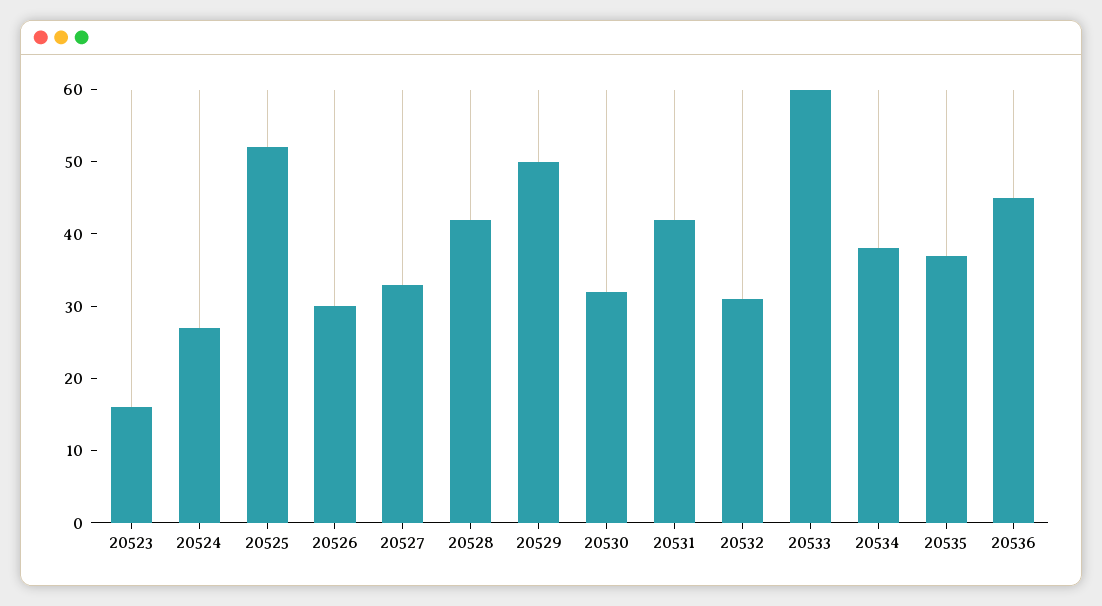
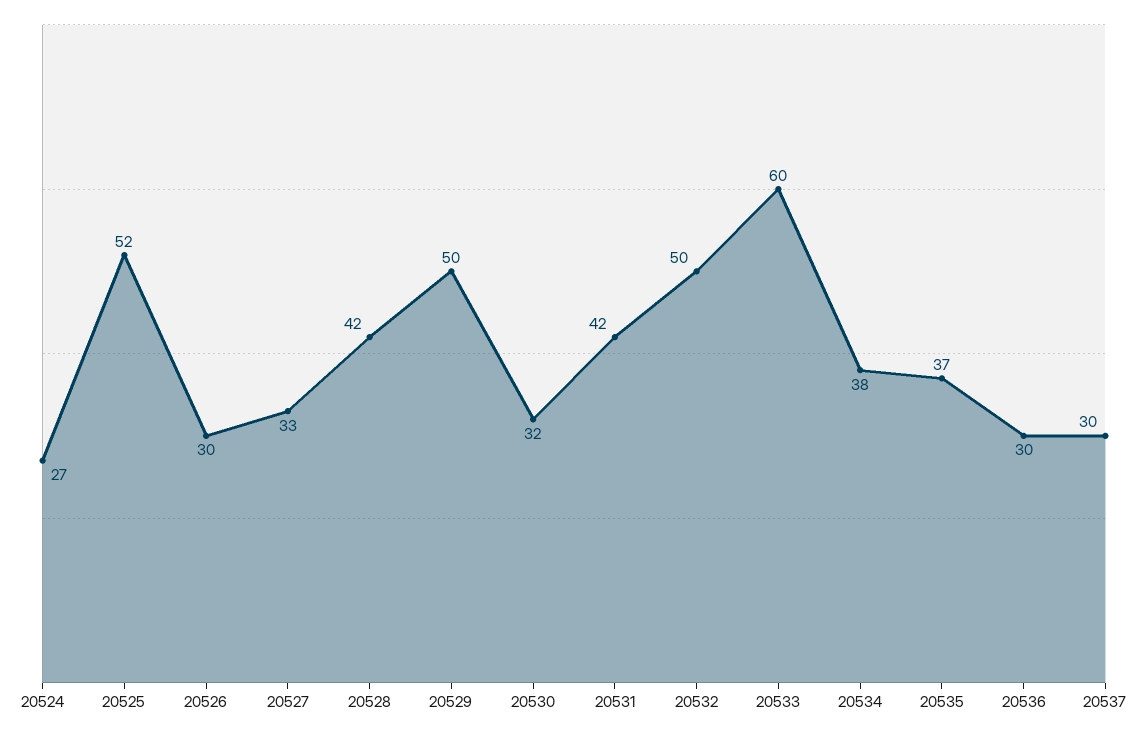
20523: 15 -> none
20532: 30 -> 50
20536: 45 -> 30
20537: none -> 30

